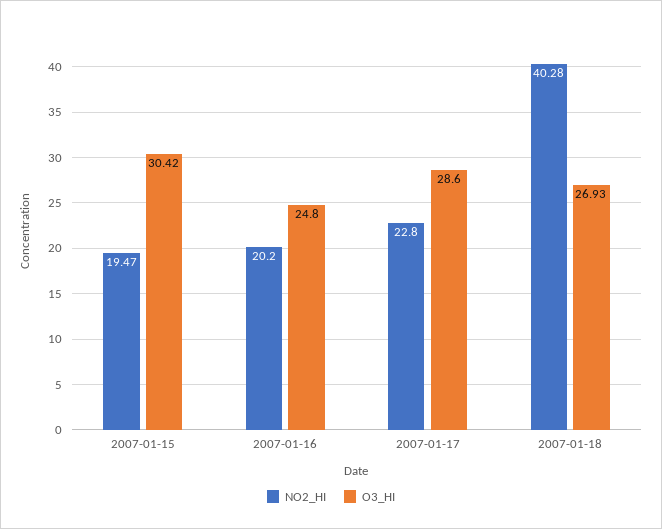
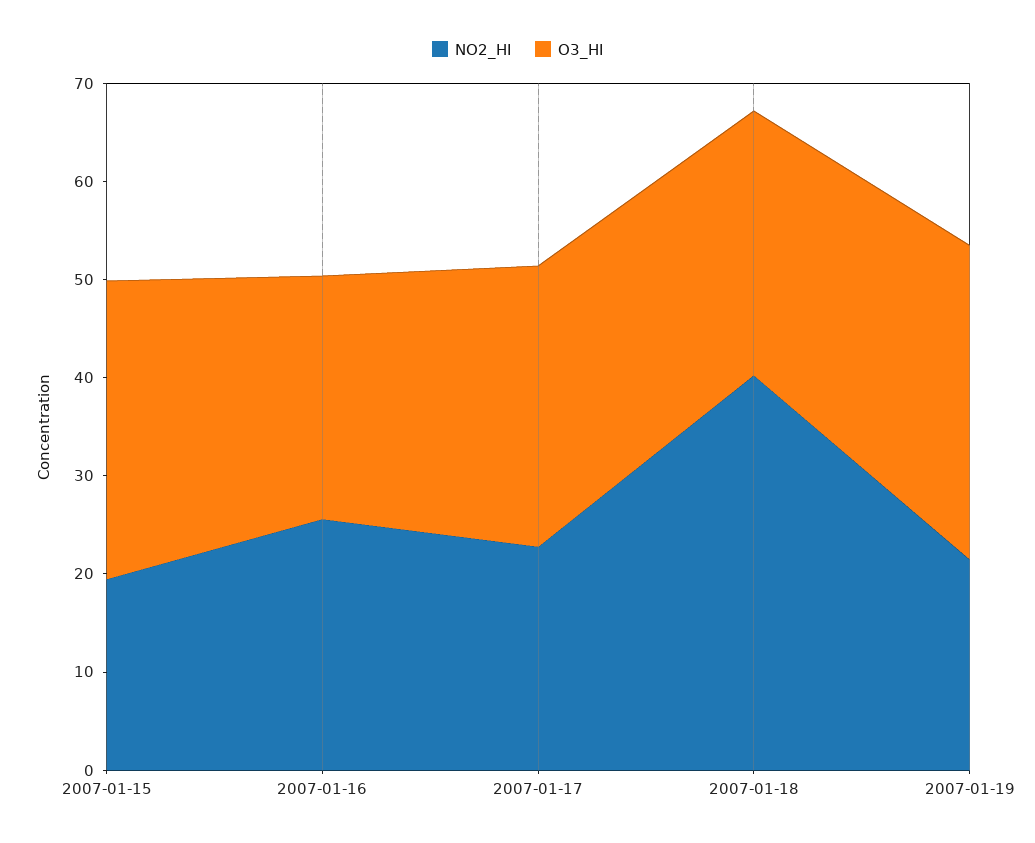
NO2_HI, 2007-01-16: 20.2 -> 26
NO2_HI, 2007-01-19: none -> 22
O3_HI, 2007-01-19: none -> 32

